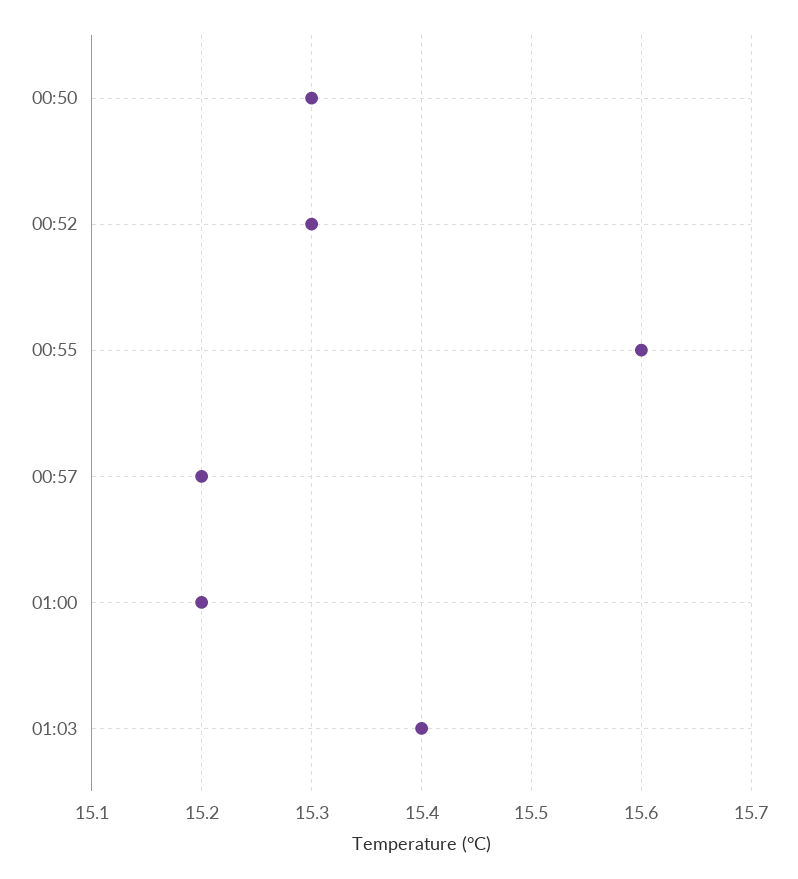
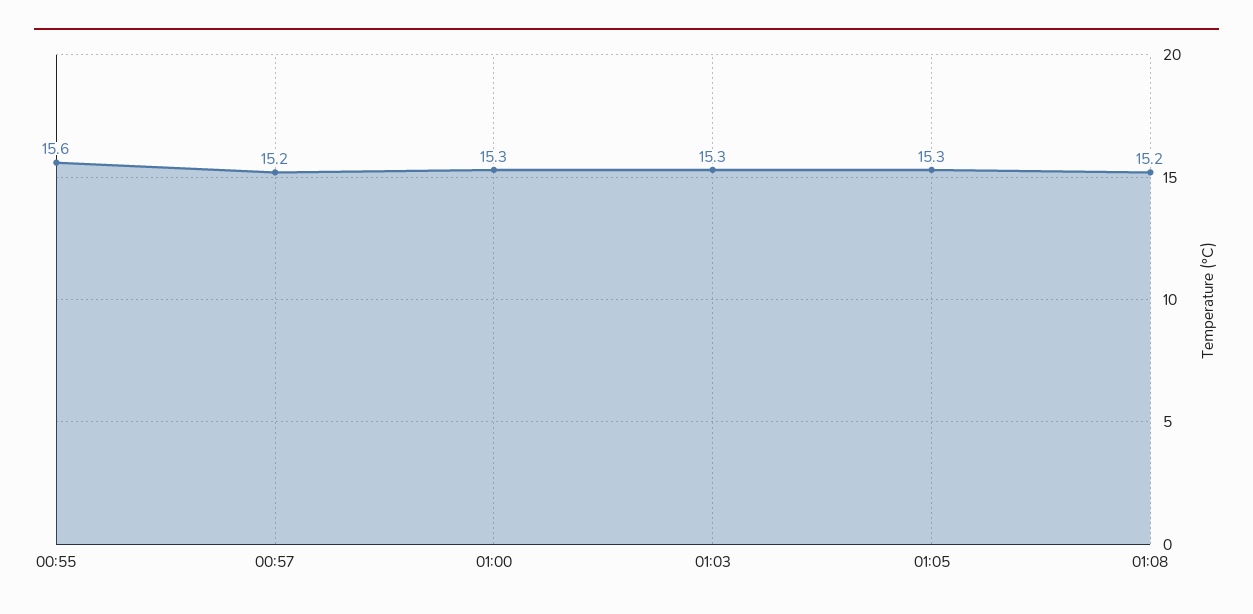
00:50: 15.3 -> none
00:52: 15.3 -> none
01:00: 15.2 -> 15.3
01:03: 15.4 -> 15.3
01:05: none -> 15.3
01:08: none -> 15.2

